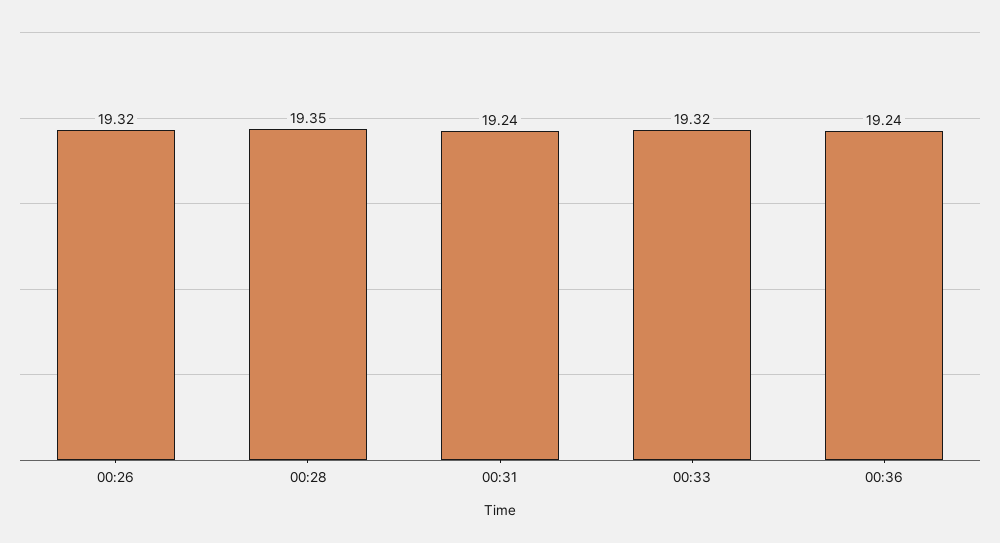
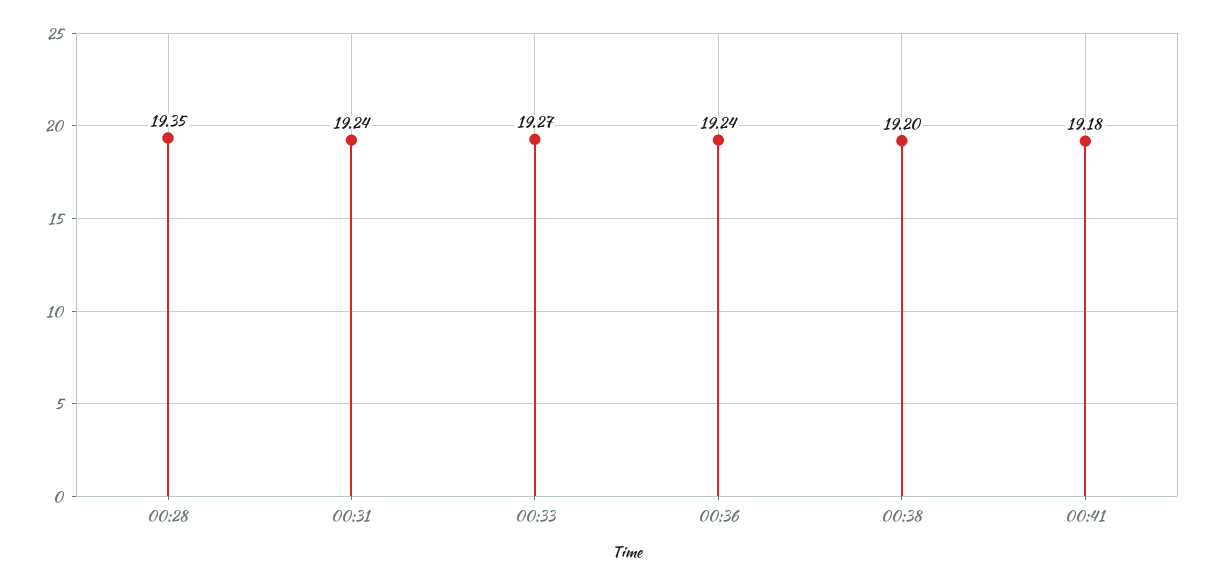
00:26: 19.32 -> none
00:33: 19.32 -> 19.27
00:38: none -> 19.2
00:41: none -> 19.18

